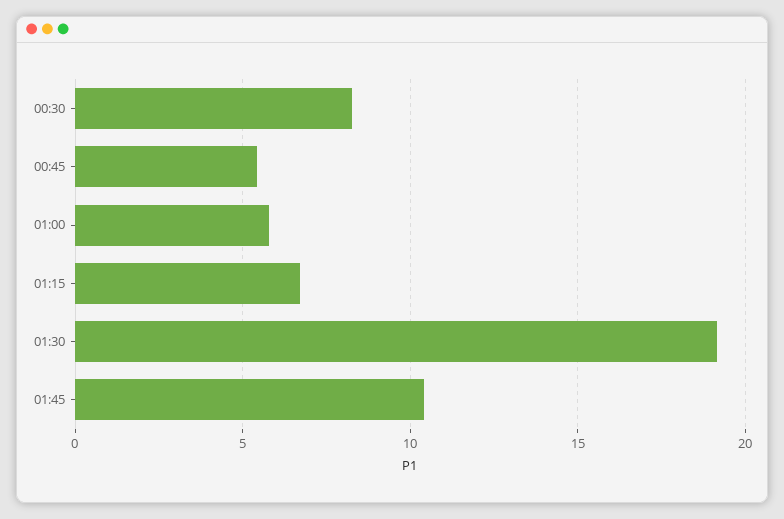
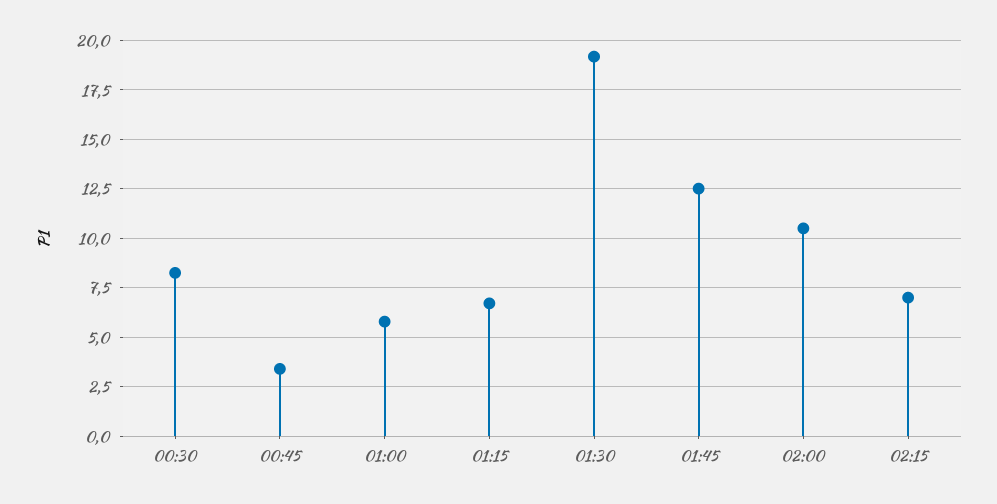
00:45: 5.5 -> 3.5
01:45: 10.5 -> 12.5
02:00: none -> 10.5
02:15: none -> 7

